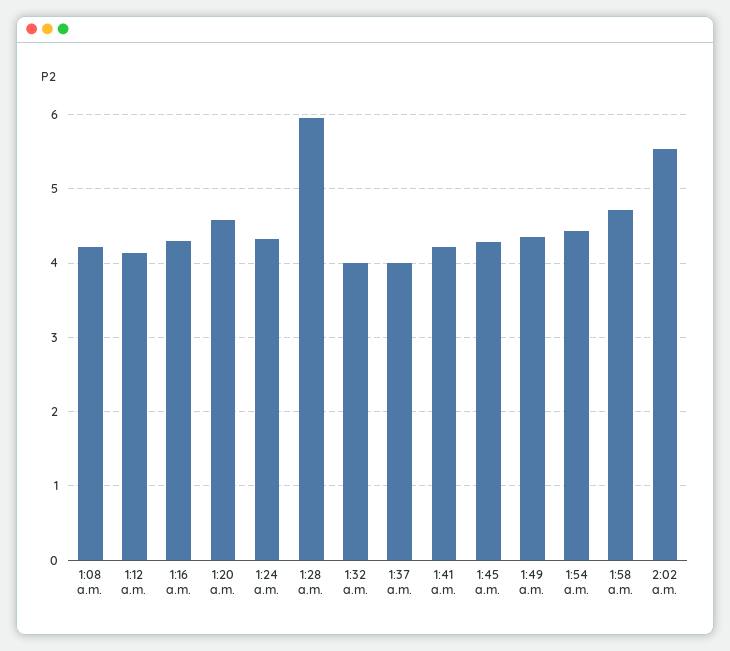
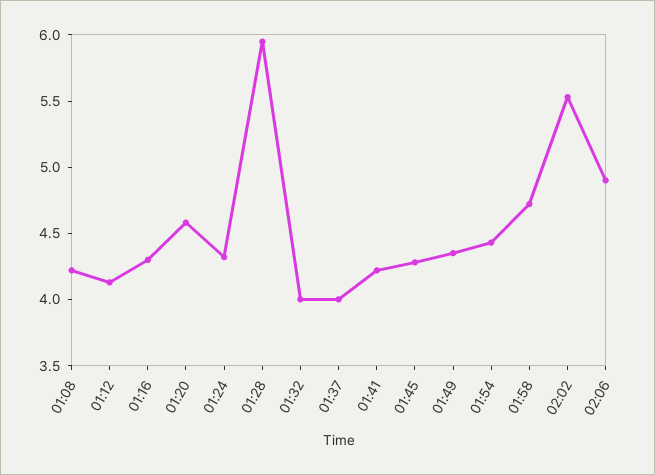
02:06: none -> 4.9

